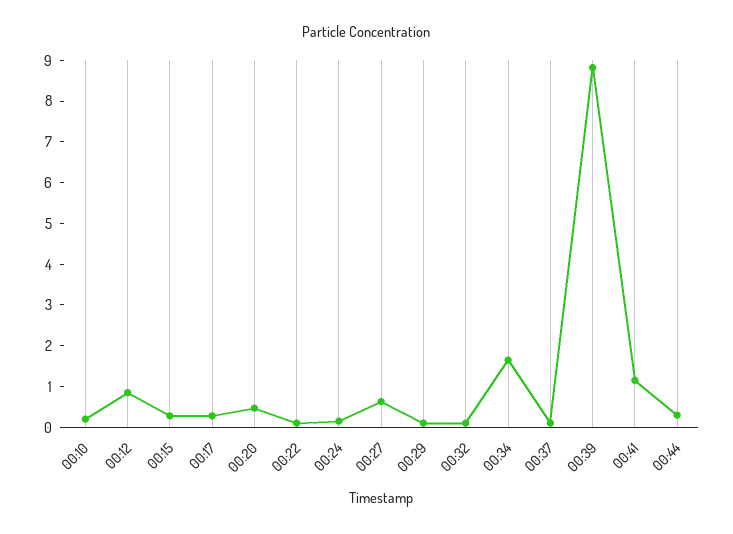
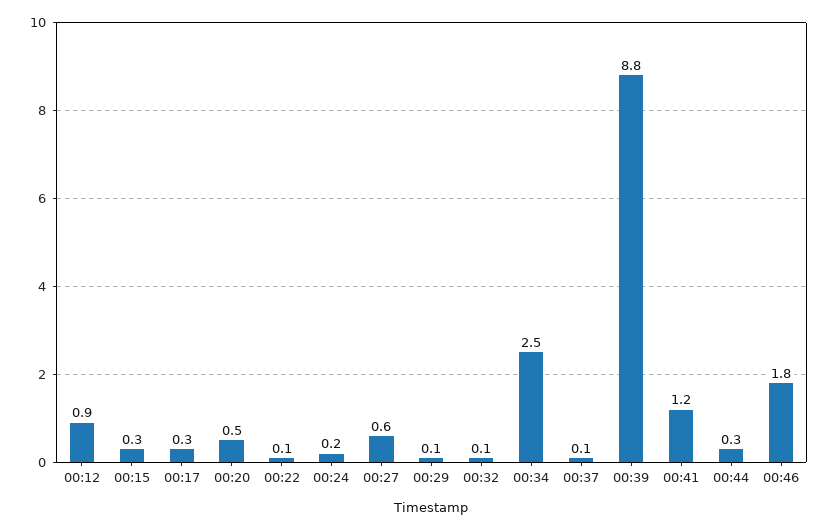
00:10: 0.2 -> none
00:34: 1.6 -> 2.5
00:46: none -> 1.8

